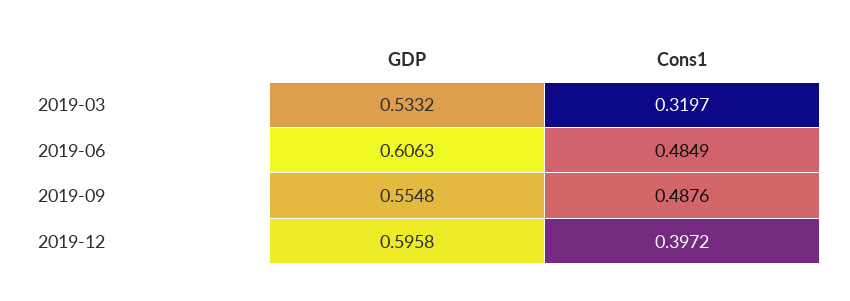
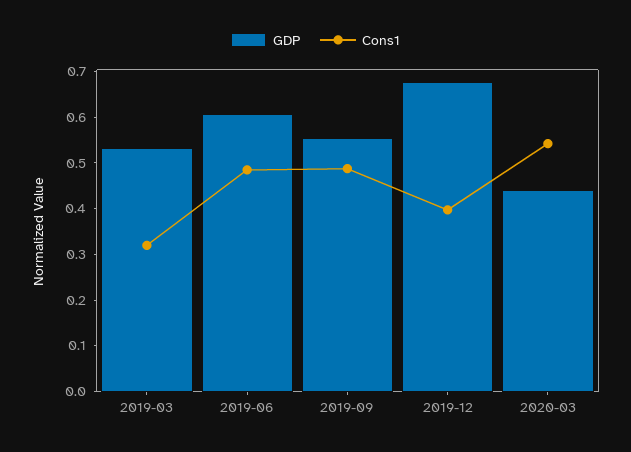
GDP, 2019-12: 0.5958 -> 0.68
GDP, 2020-03: none -> 0.44
Cons1, 2020-03: none -> 0.54

